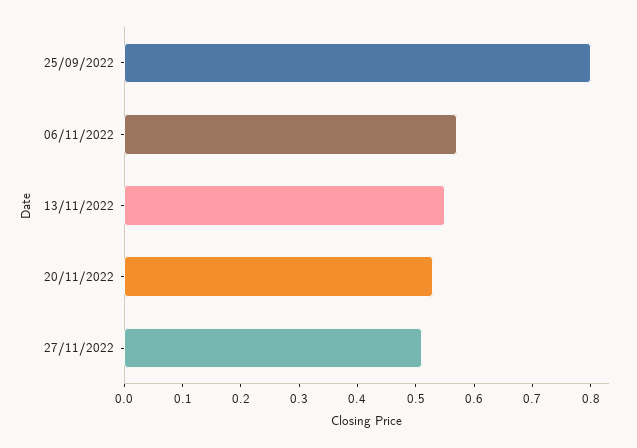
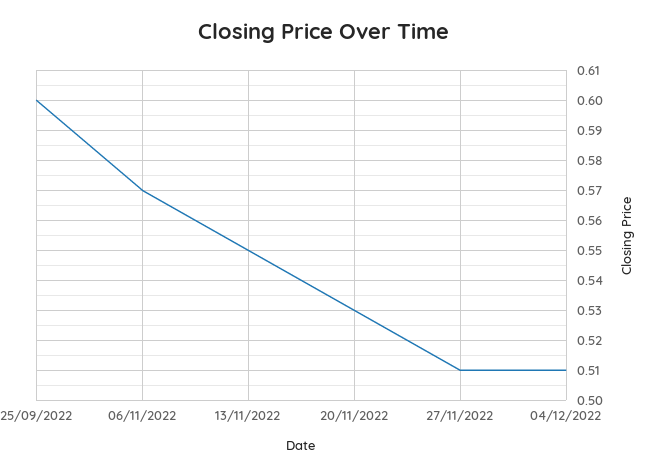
25/09/2022: 0.8 -> 0.6
04/12/2022: none -> 0.51

